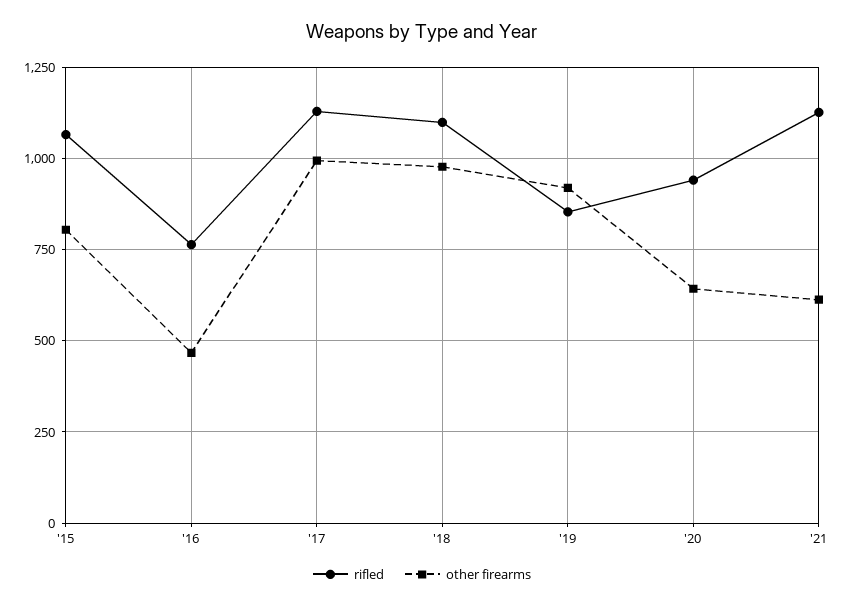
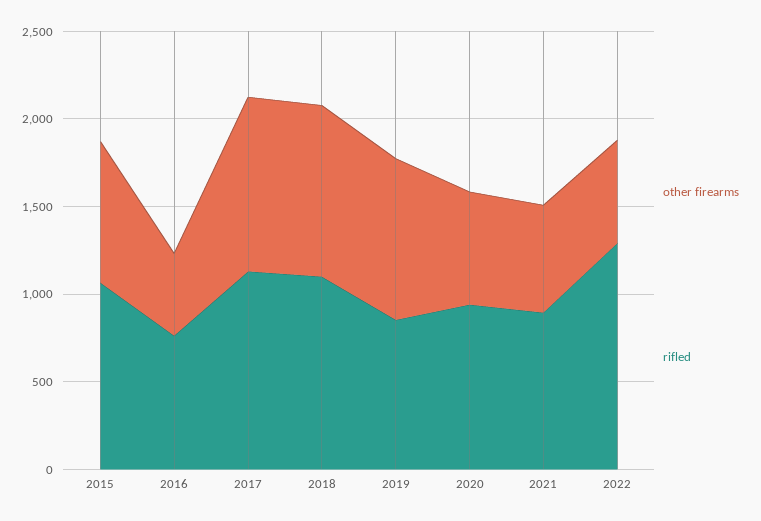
rifled, '21: 1125 -> 900
other firearms, 2022: none -> 600
rifled, 2022: none -> 1300

